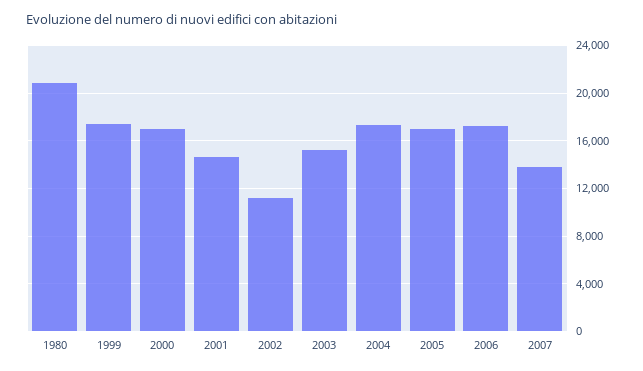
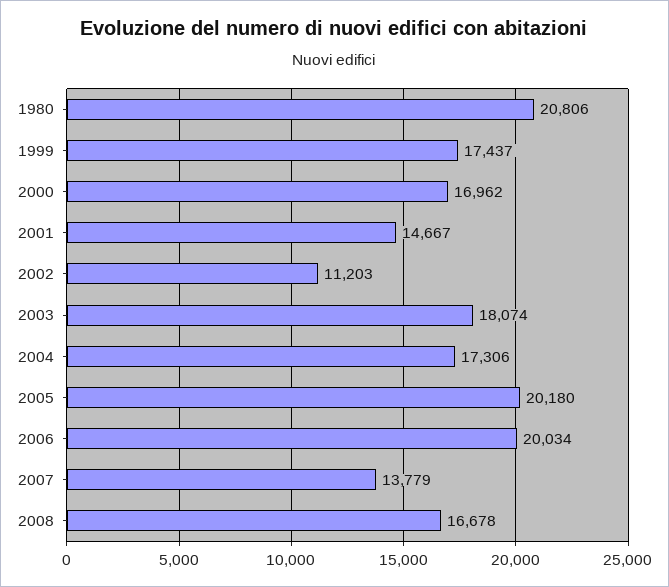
2003: 15000 -> 18074
2005: 17000 -> 20180
2006: 17000 -> 20034
2008: none -> 16678

